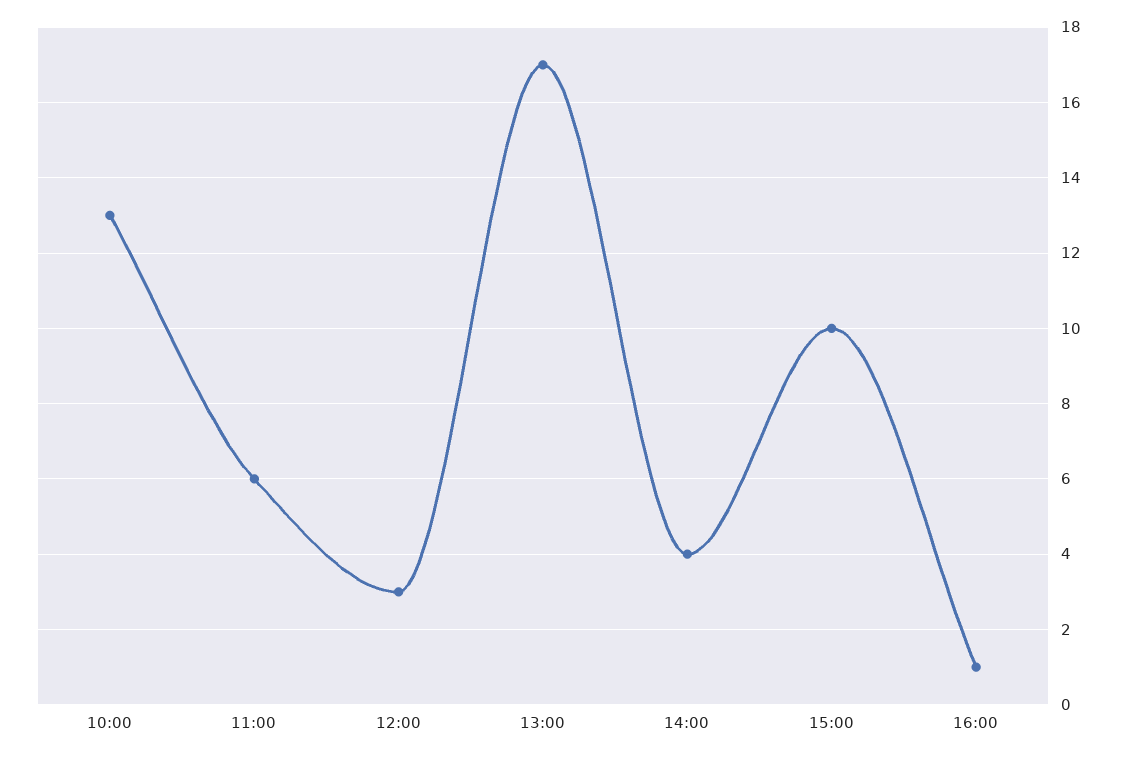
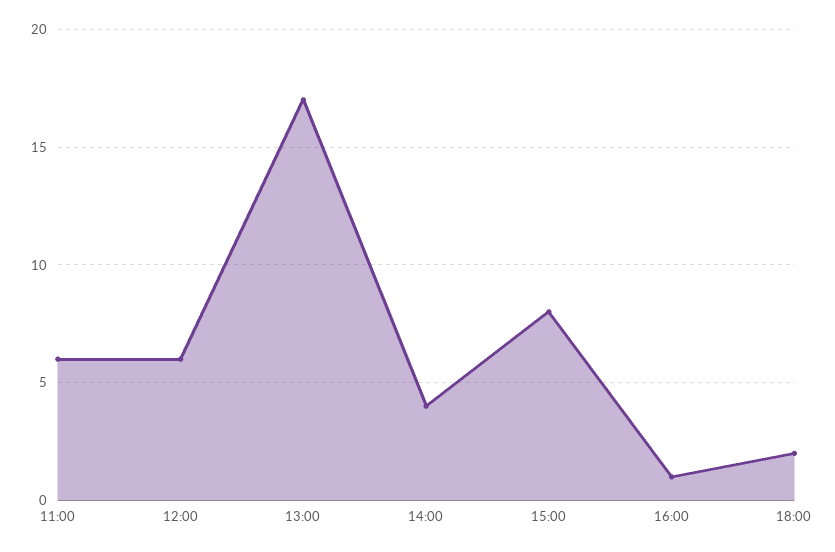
10:00: 13 -> none
12:00: 3 -> 6
15:00: 10 -> 8
18:00: none -> 2

